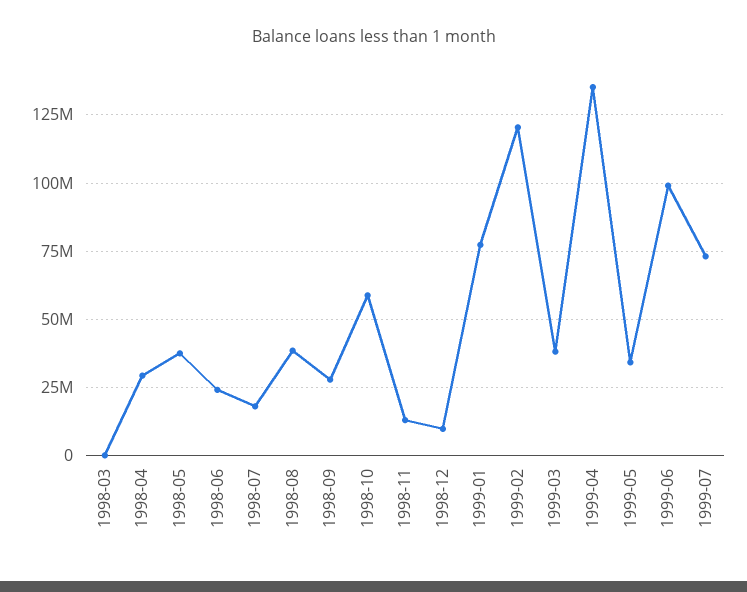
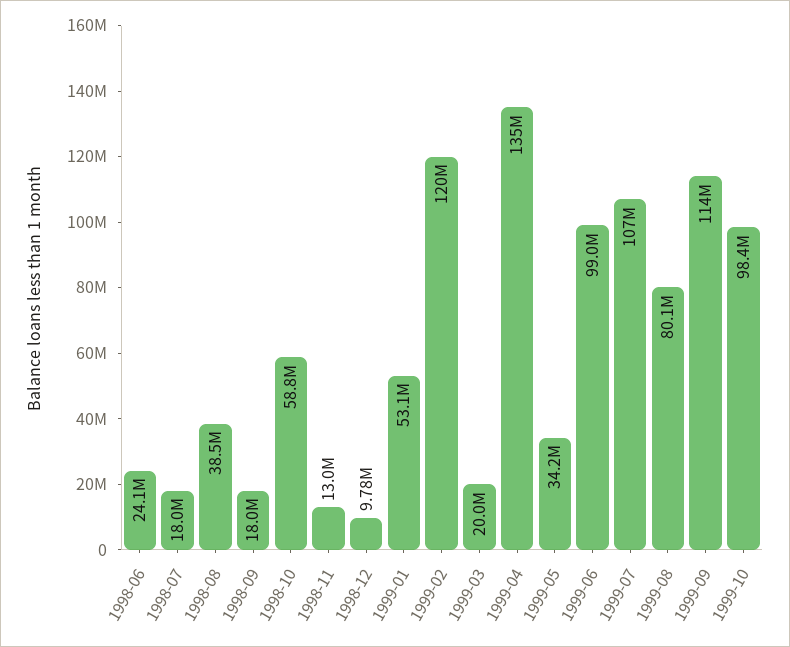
1998-03: 0 -> none
1998-04: 30000000 -> none
1998-05: 37500000 -> none
1998-09: 27500000 -> 18000000
1999-01: 77500000 -> 53100000
1999-03: 37500000 -> 20000000
1999-07: 72500000 -> 107000000
1999-08: none -> 80100000
1999-09: none -> 114000000
1999-10: none -> 98400000

